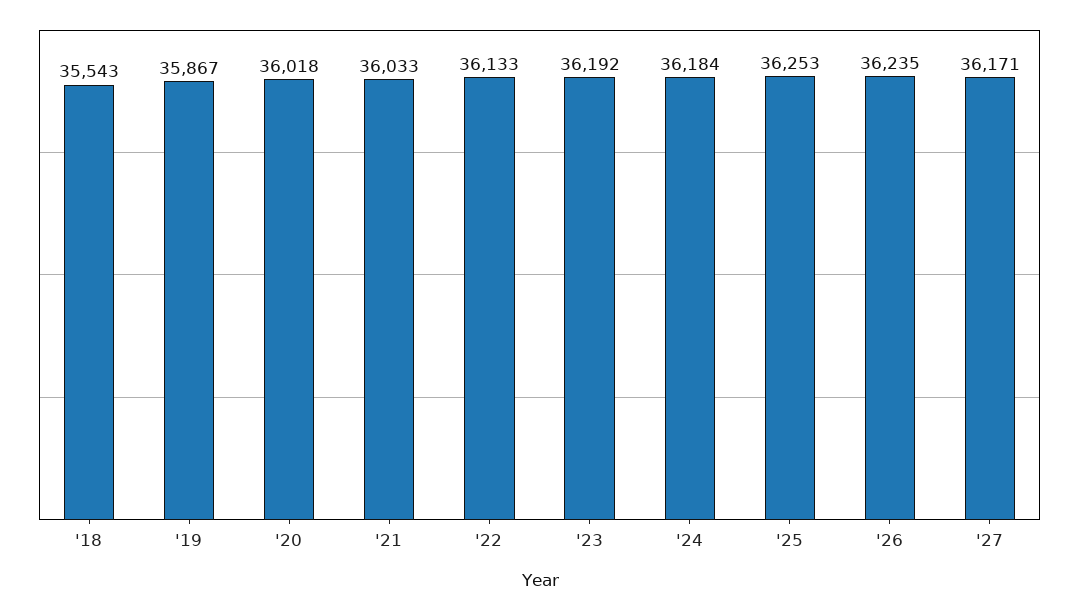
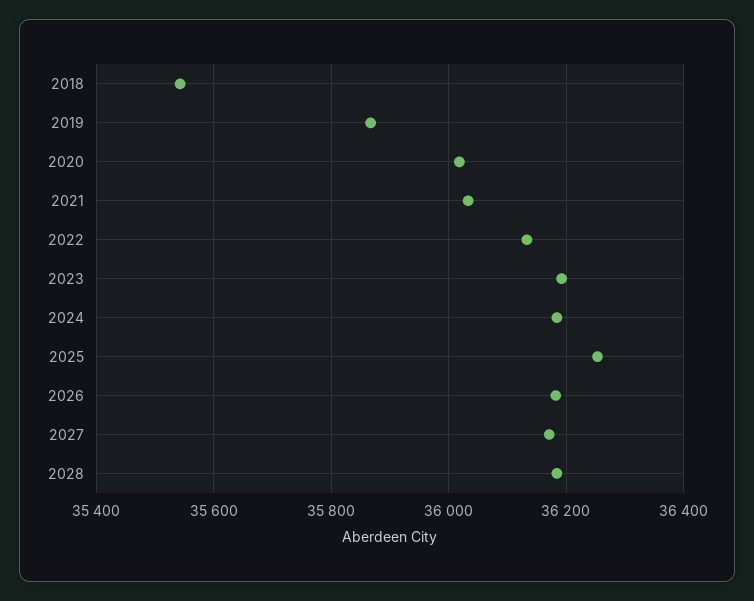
'26: 36235 -> 36180
2028: none -> 36180

